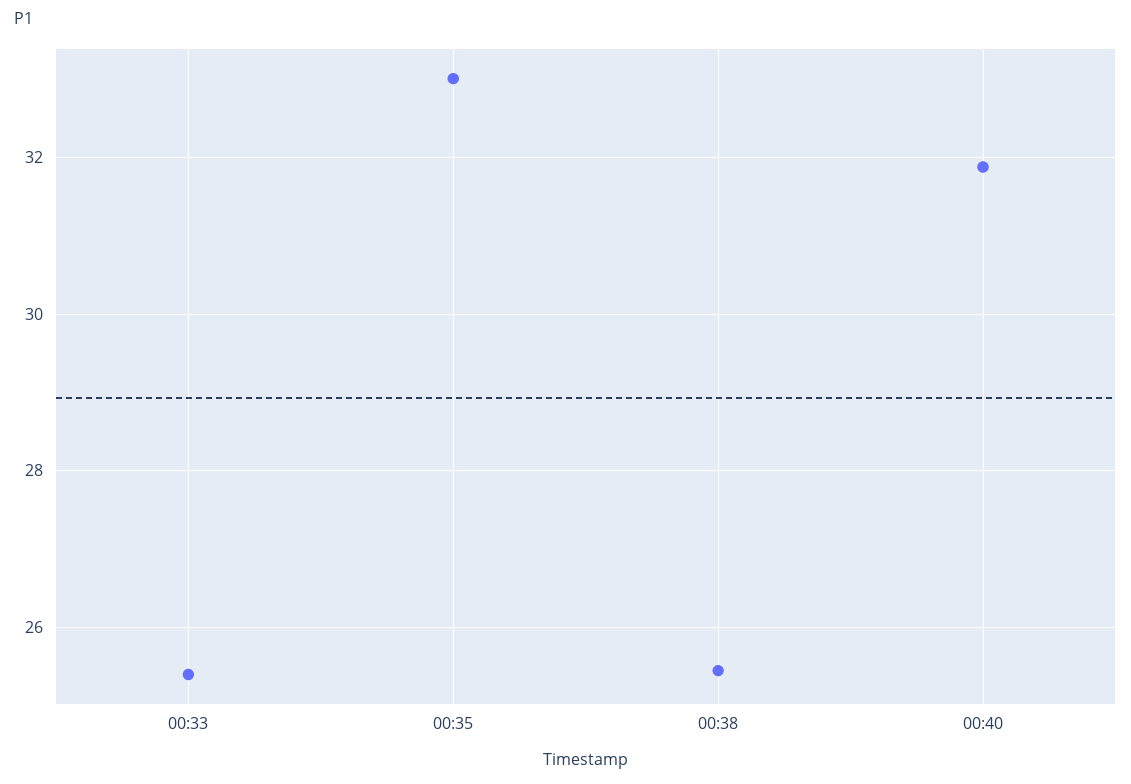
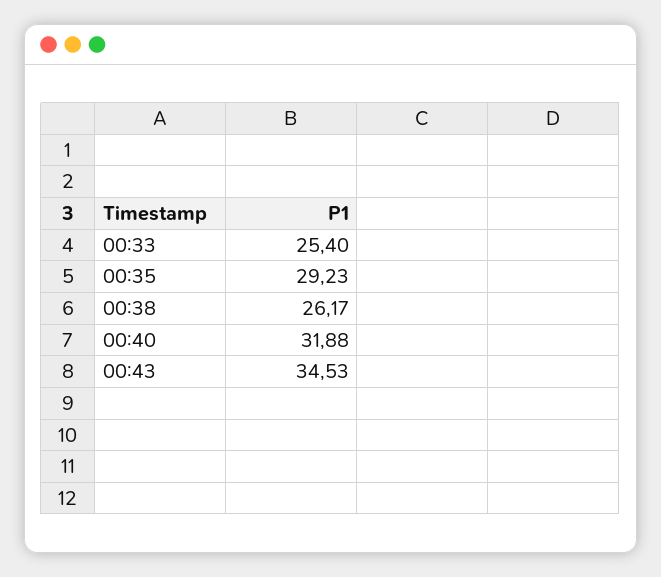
00:35: 33 -> 29.23
00:38: 25.4 -> 26.17
00:43: none -> 34.53

